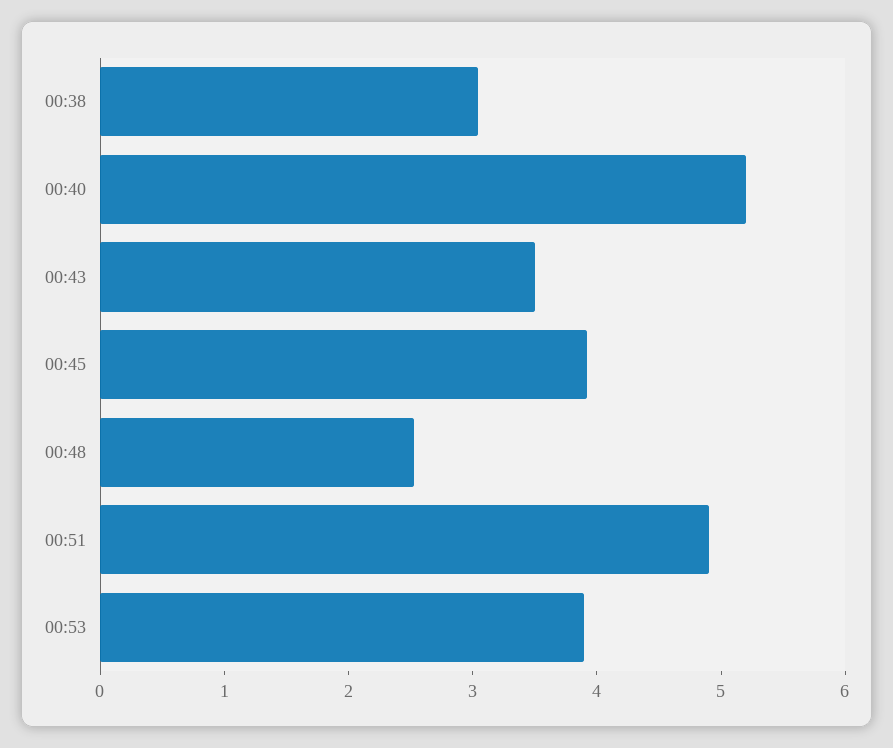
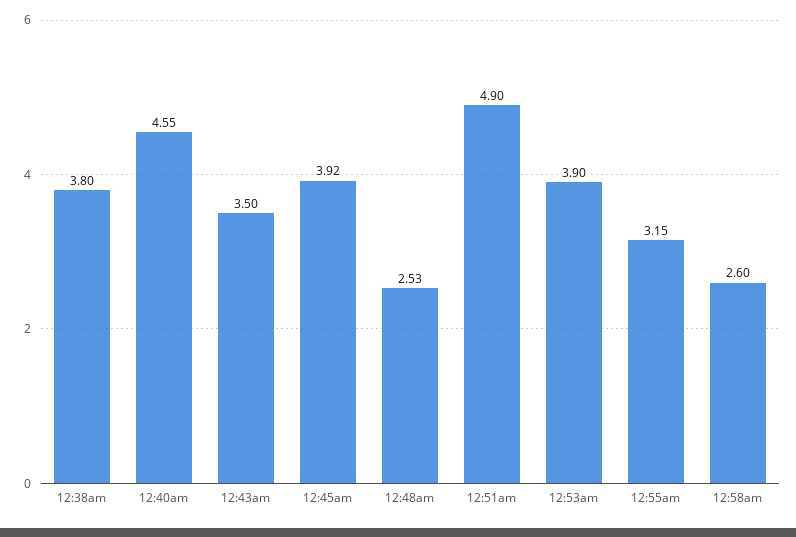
00:38: 3 -> 3.8
00:40: 5.2 -> 4.55
12:55am: none -> 3.15
12:58am: none -> 2.6

